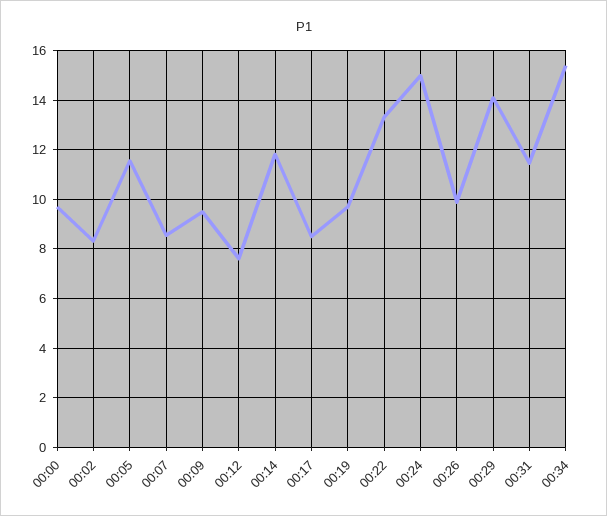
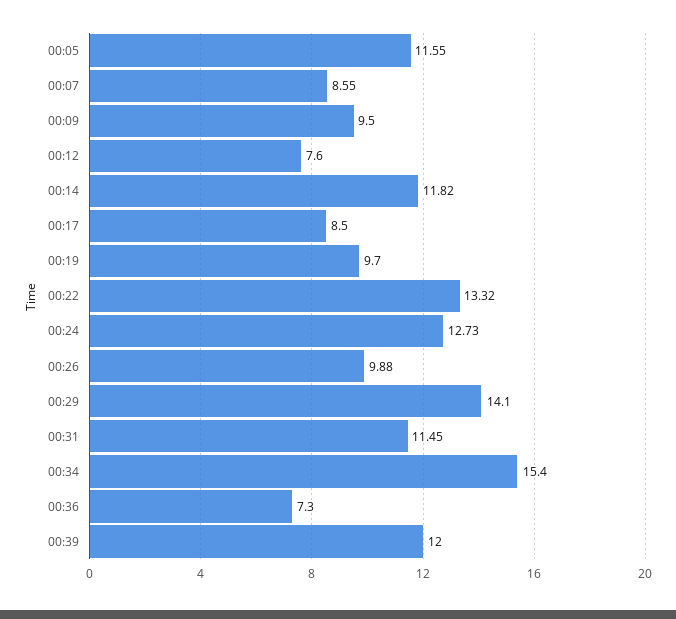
00:00: 9.75 -> none
00:02: 8.25 -> none
00:24: 15 -> 12.73
00:36: none -> 7.3
00:39: none -> 12

